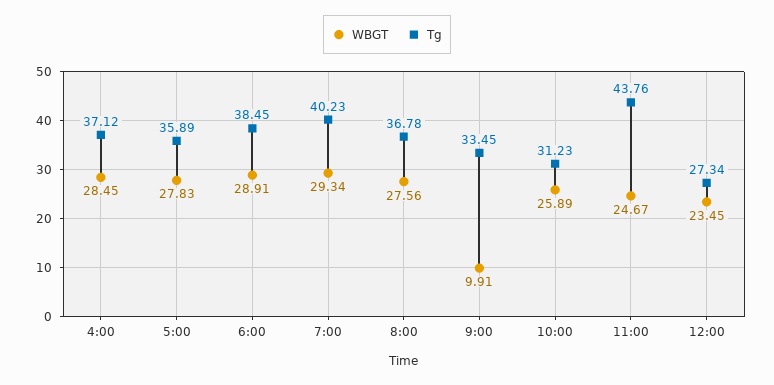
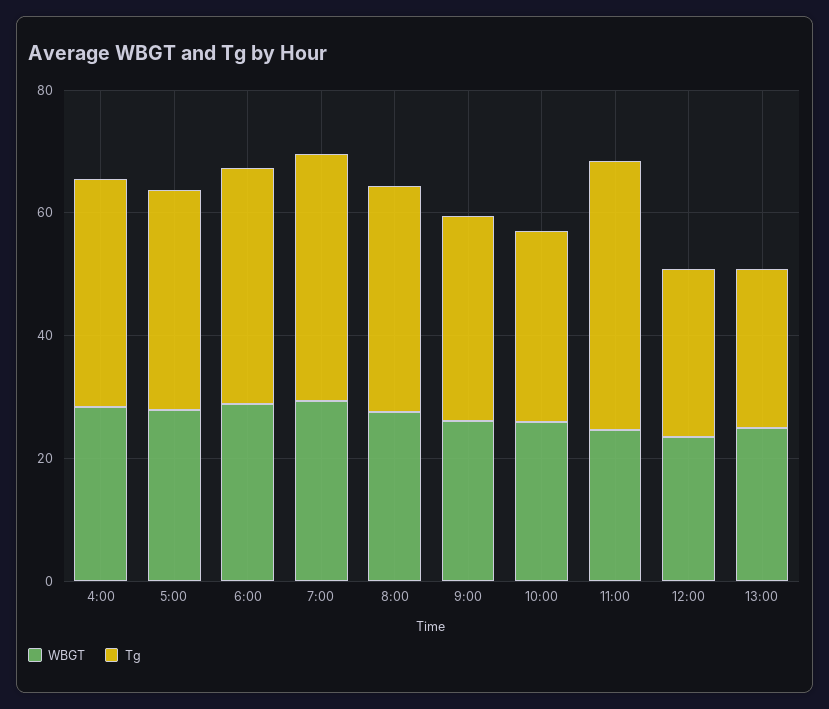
WBGT, 9:00: 9.91 -> 25
WBGT, 13:00: none -> 25
Tg, 13:00: none -> 25

